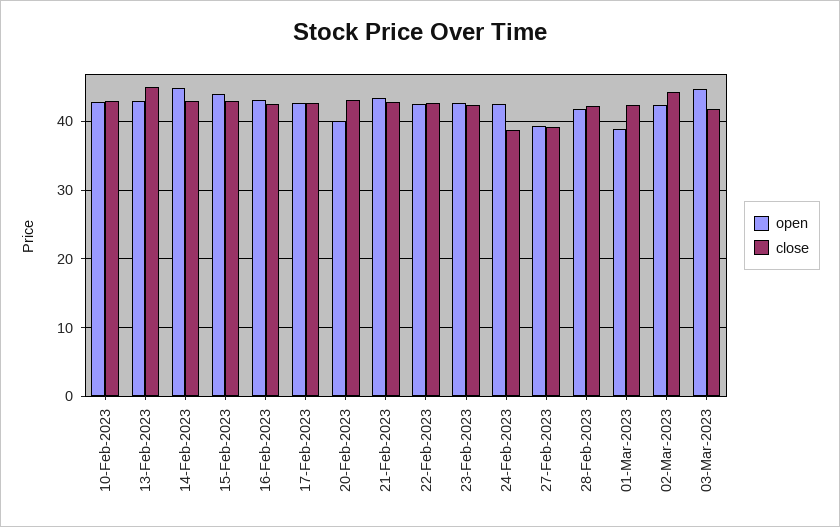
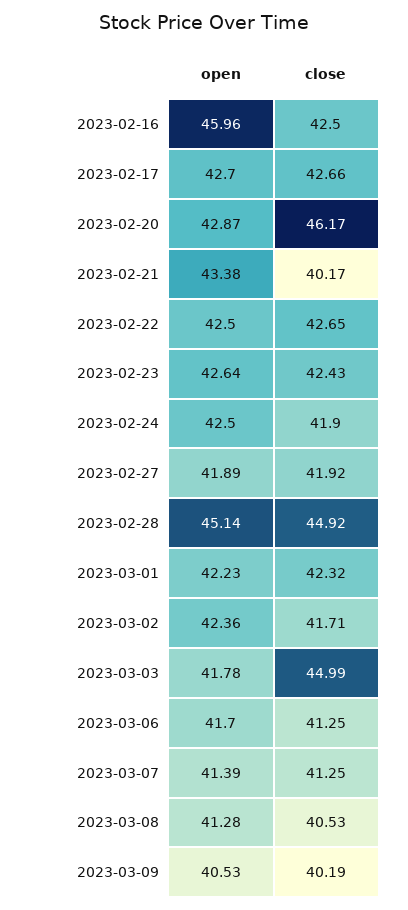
open, 10-Feb-2023: 43 -> none
close, 10-Feb-2023: 43 -> none
open, 13-Feb-2023: 43 -> none
close, 13-Feb-2023: 45 -> none
open, 14-Feb-2023: 45 -> none
close, 14-Feb-2023: 43 -> none
open, 15-Feb-2023: 44 -> none
close, 15-Feb-2023: 43 -> none
open, 16-Feb-2023: 43 -> 45.96
open, 20-Feb-2023: 40 -> 42.87
close, 20-Feb-2023: 43 -> 46.17
close, 21-Feb-2023: 43 -> 40.17
close, 24-Feb-2023: 39 -> 41.9
open, 27-Feb-2023: 39 -> 41.89
close, 27-Feb-2023: 39 -> 41.92
open, 28-Feb-2023: 42 -> 45.14
close, 28-Feb-2023: 42 -> 44.92
open, 01-Mar-2023: 39 -> 42.23
close, 02-Mar-2023: 44 -> 41.71
open, 03-Mar-2023: 45 -> 41.78
close, 03-Mar-2023: 42 -> 44.99
open, 2023-03-06: none -> 41.7
close, 2023-03-06: none -> 41.25
open, 2023-03-07: none -> 41.39
close, 2023-03-07: none -> 41.25
open, 2023-03-08: none -> 41.28
close, 2023-03-08: none -> 40.53
open, 2023-03-09: none -> 40.53
close, 2023-03-09: none -> 40.19

